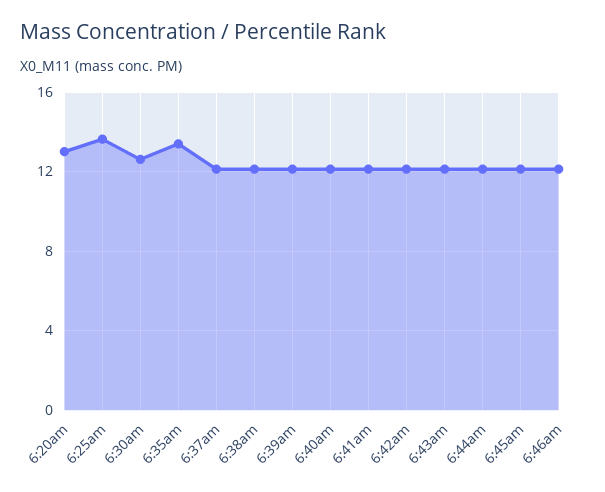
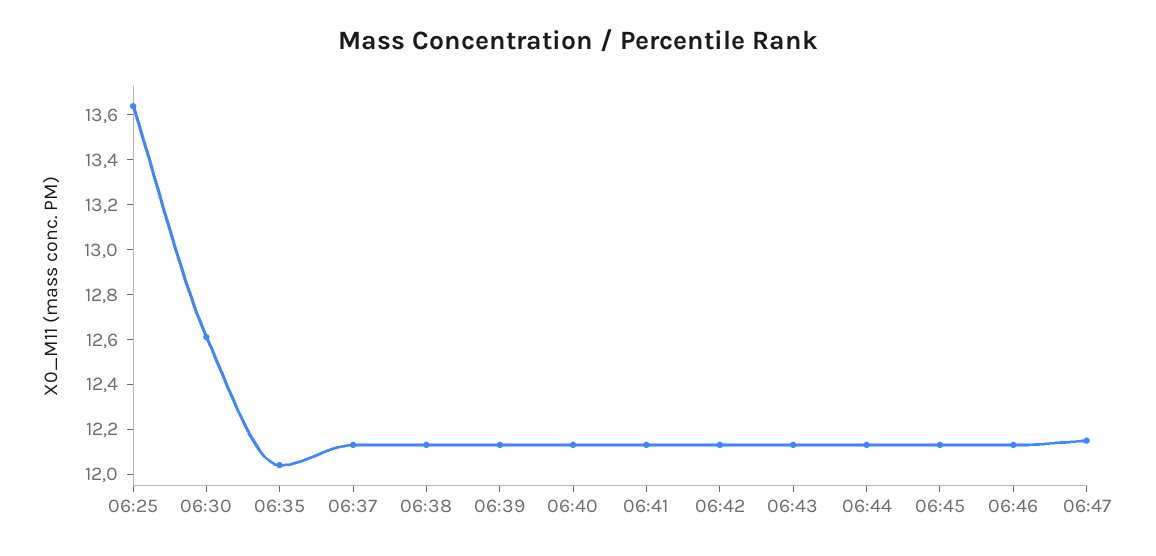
6:20am: 13 -> none
6:35am: 13.5 -> 12.05
06:47: none -> 12.15

